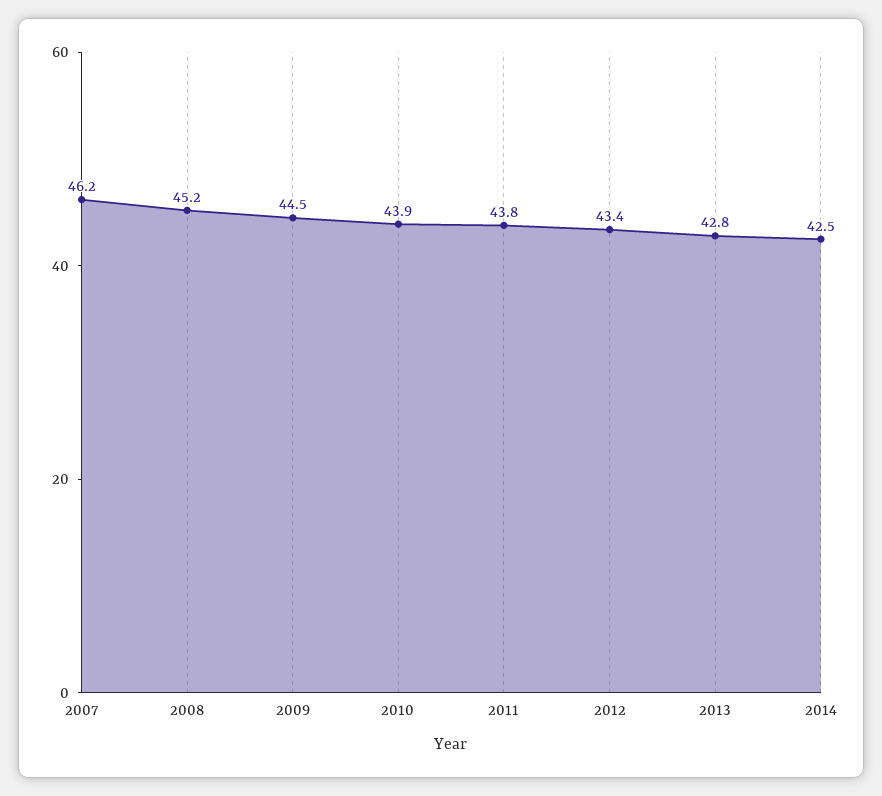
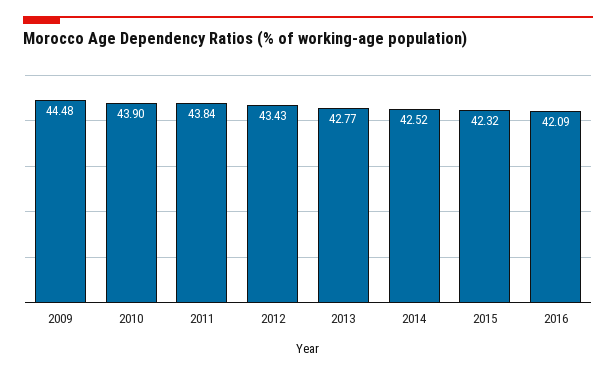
2007: 46.2 -> none
2008: 45.2 -> none
2015: none -> 42.32
2016: none -> 42.09

